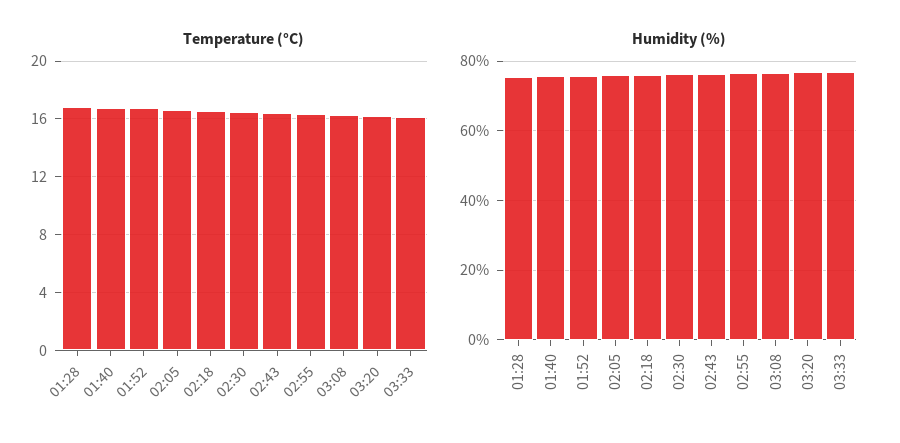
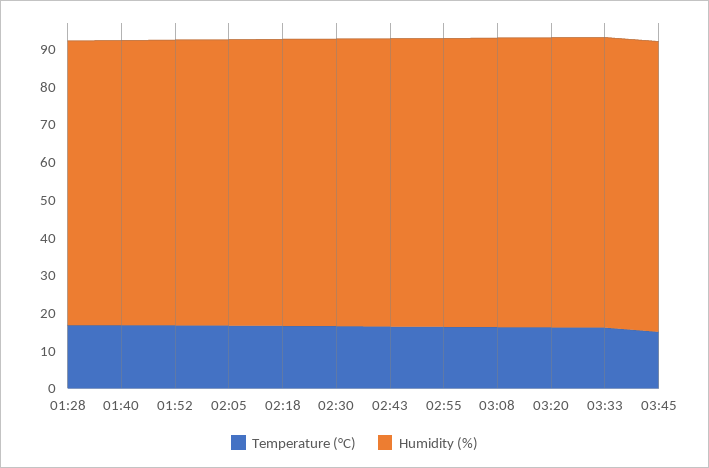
Temperature (°C), 03:45: none -> 15
Humidity (%), 03:45: none -> 77.5

